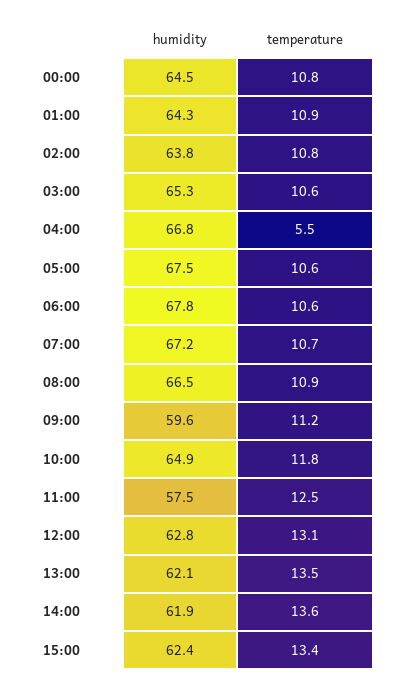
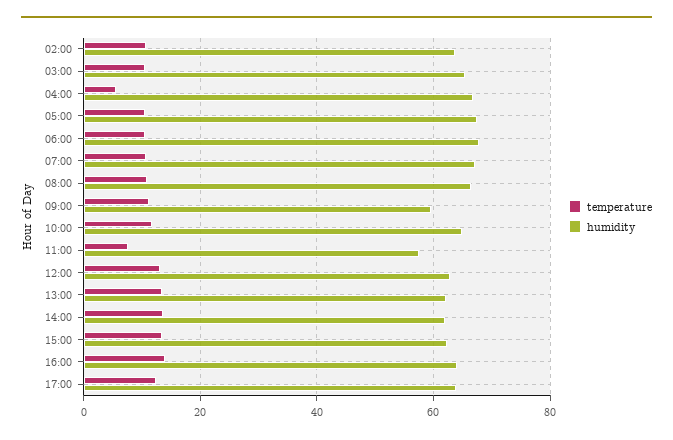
humidity, 00:00: 64.5 -> none
temperature, 00:00: 10.8 -> none
humidity, 01:00: 64.3 -> none
temperature, 01:00: 10.9 -> none
temperature, 11:00: 12.5 -> 8
temperature, 16:00: none -> 14
humidity, 16:00: none -> 64
temperature, 17:00: none -> 12
humidity, 17:00: none -> 64

